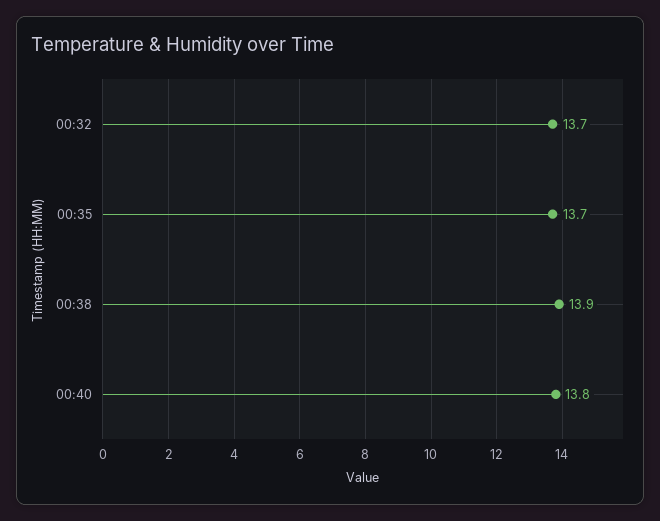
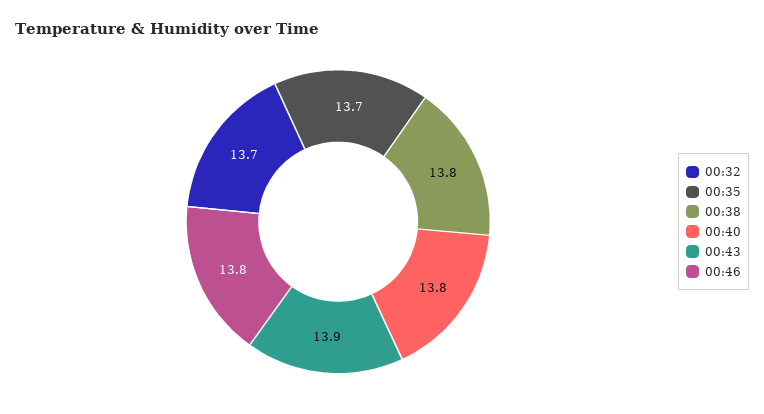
00:38: 13.9 -> 13.8
00:43: none -> 13.9
00:46: none -> 13.8

